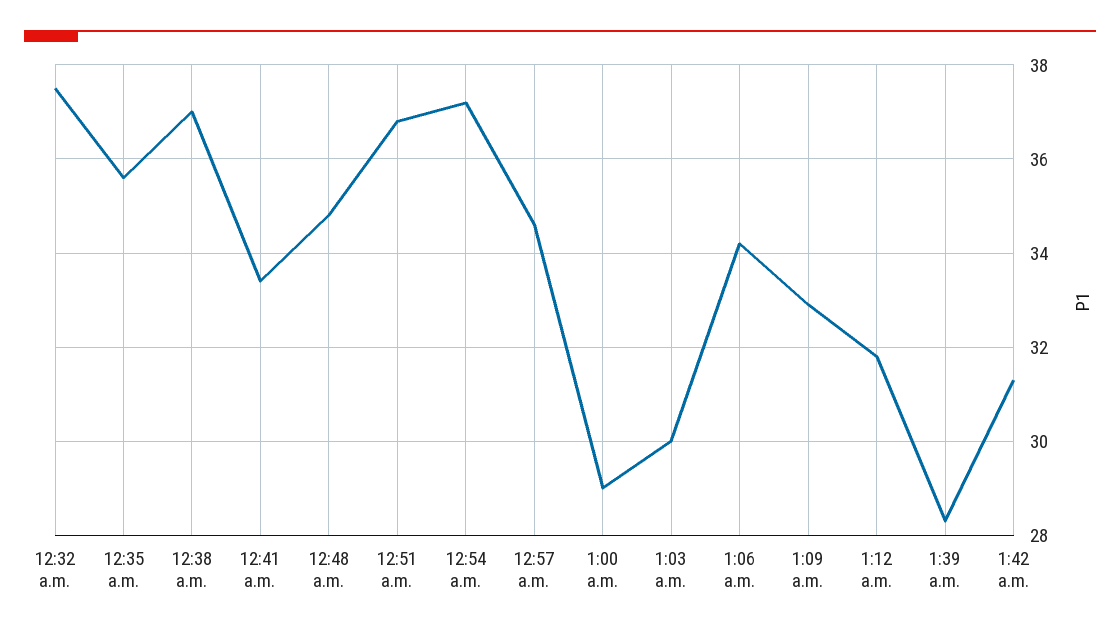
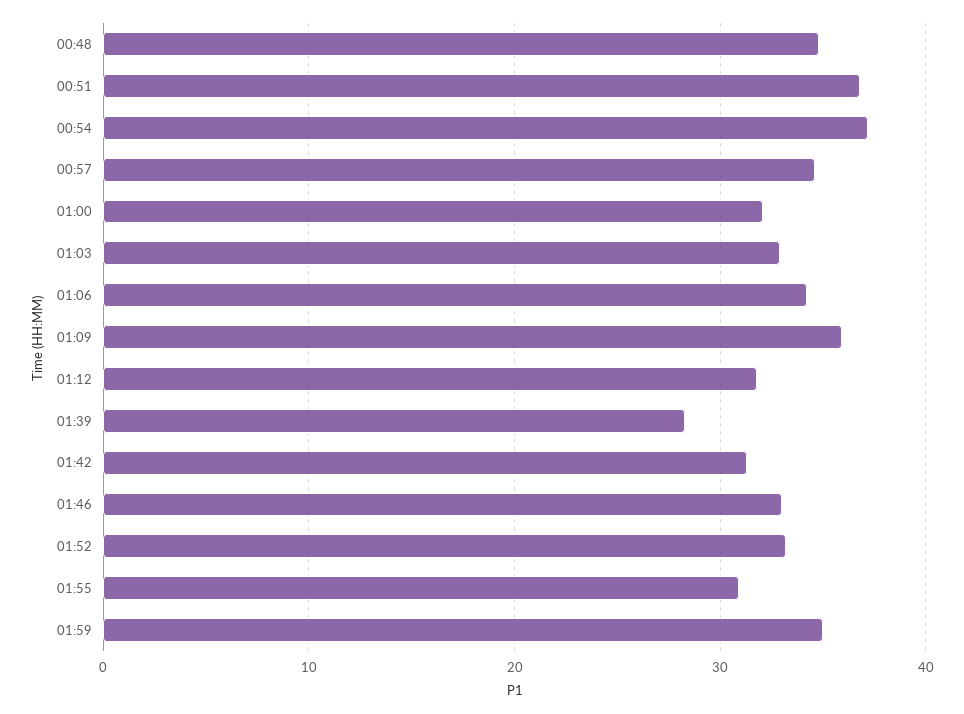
12:32 a.m.: 37.5 -> none
12:35 a.m.: 35.5 -> none
12:38 a.m.: 37 -> none
12:41 a.m.: 33.5 -> none
1:00 a.m.: 29 -> 32
1:03 a.m.: 30 -> 33
1:09 a.m.: 33 -> 36
01:46: none -> 33
01:52: none -> 33
01:55: none -> 31
01:59: none -> 35

